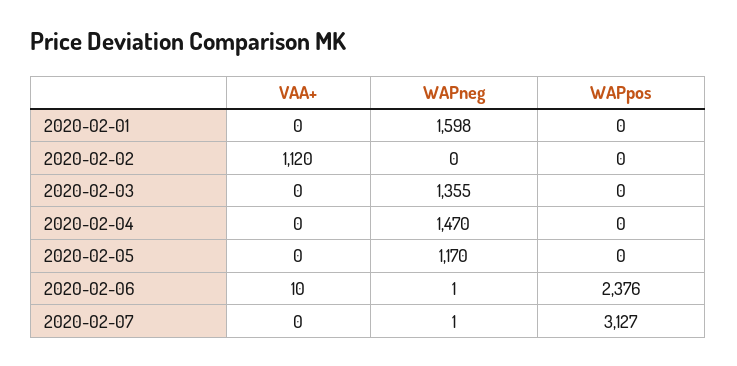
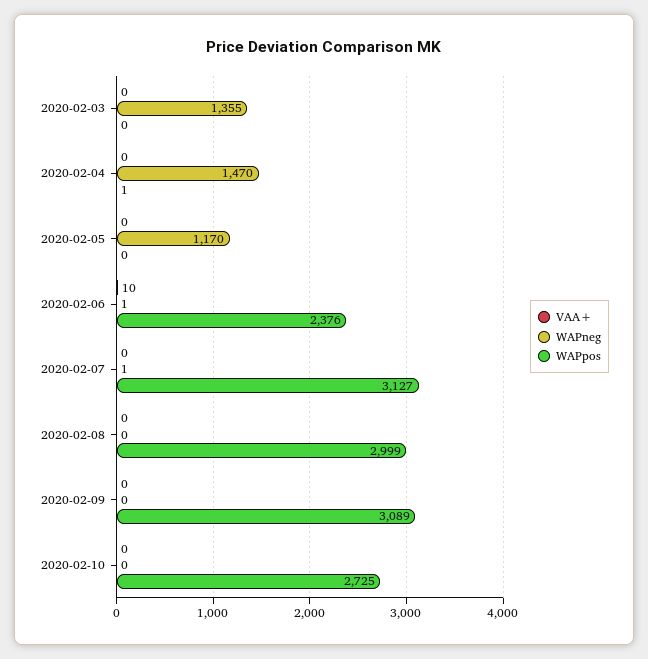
VAA+, 2020-02-01: 0 -> none
WAPneg, 2020-02-01: 1598 -> none
WAPpos, 2020-02-01: 0 -> none
VAA+, 2020-02-02: 1120 -> none
WAPneg, 2020-02-02: 0 -> none
WAPpos, 2020-02-02: 0 -> none
WAPpos, 2020-02-04: 0 -> 1
VAA+, 2020-02-08: none -> 0
WAPneg, 2020-02-08: none -> 0
WAPpos, 2020-02-08: none -> 2999
VAA+, 2020-02-09: none -> 0
WAPneg, 2020-02-09: none -> 0
WAPpos, 2020-02-09: none -> 3089
VAA+, 2020-02-10: none -> 0
WAPneg, 2020-02-10: none -> 0
WAPpos, 2020-02-10: none -> 2725

